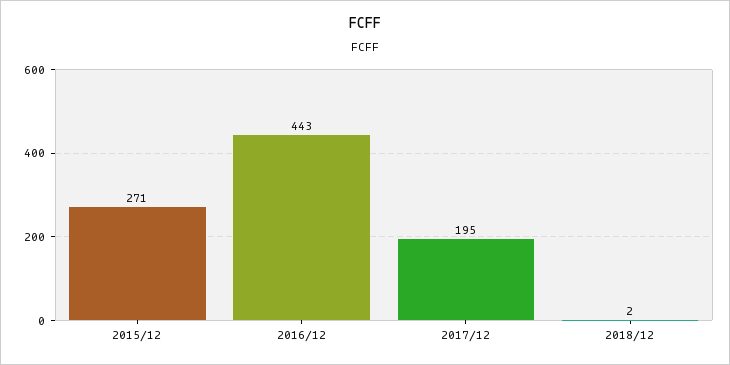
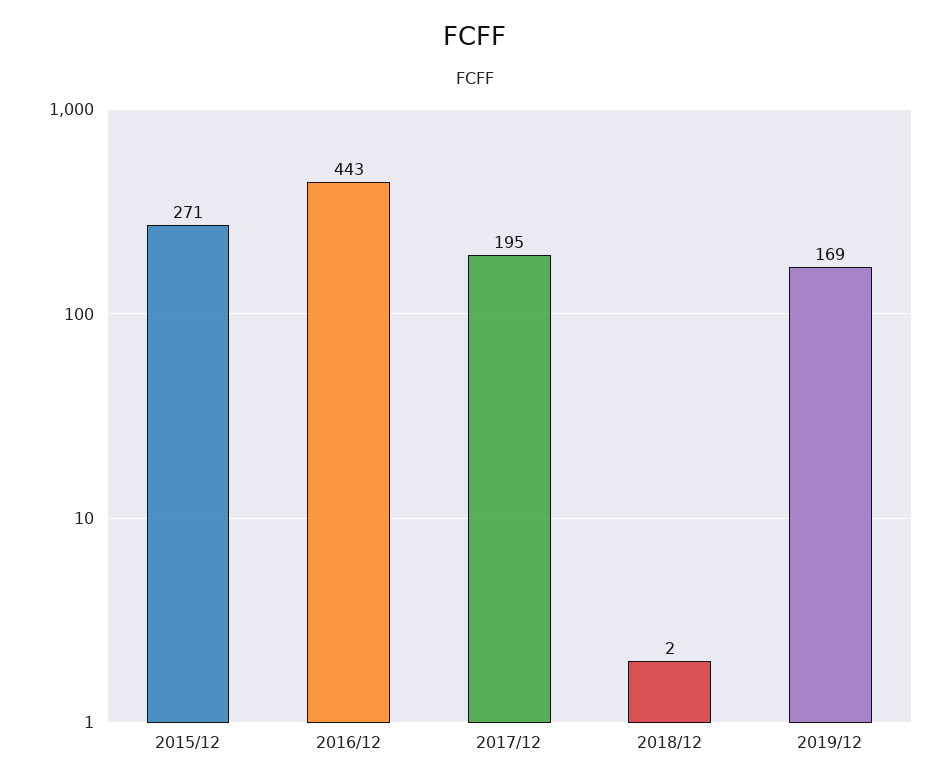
2019/12: none -> 169

